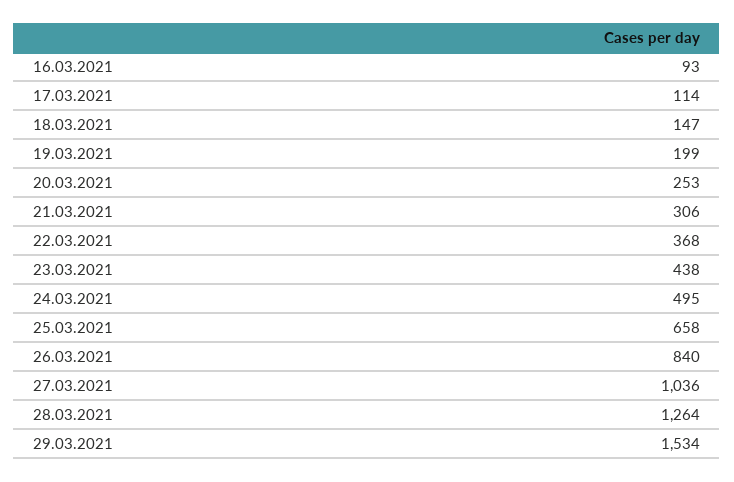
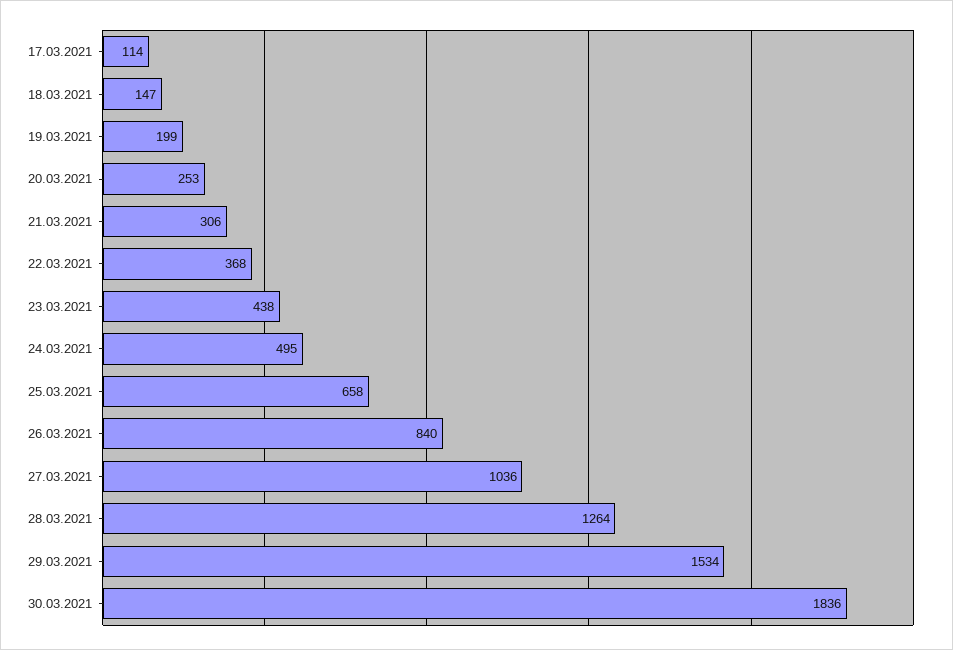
16.03.2021: 93 -> none
30.03.2021: none -> 1836

